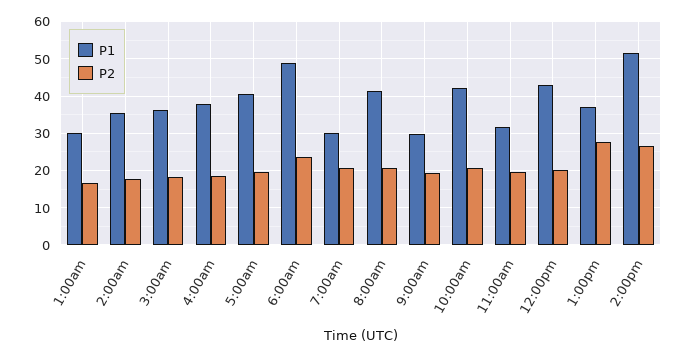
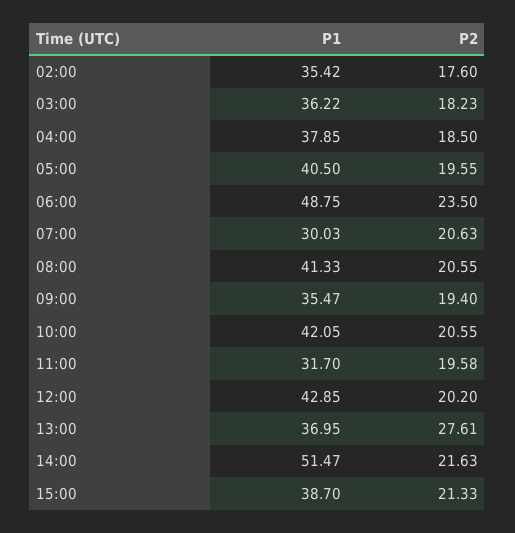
P1, 1:00am: 30 -> none
P2, 1:00am: 16 -> none
P1, 9:00am: 30 -> 35.47
P2, 2:00pm: 26 -> 21.63
P1, 15:00: none -> 38.7
P2, 15:00: none -> 21.33

